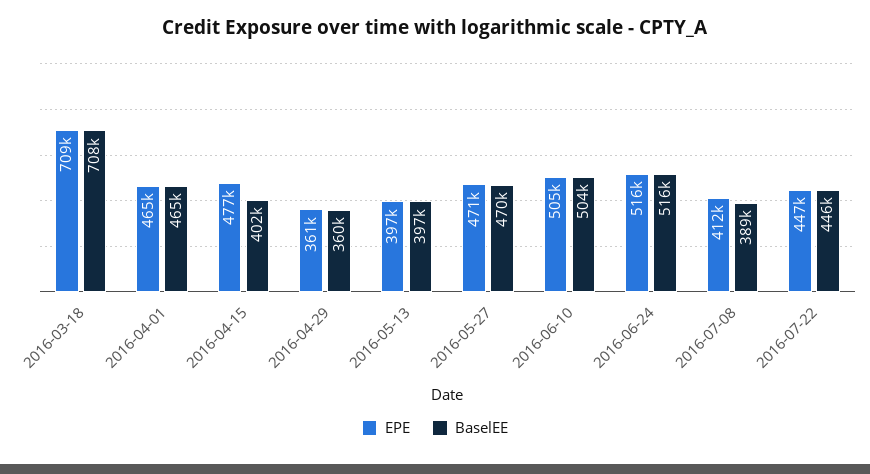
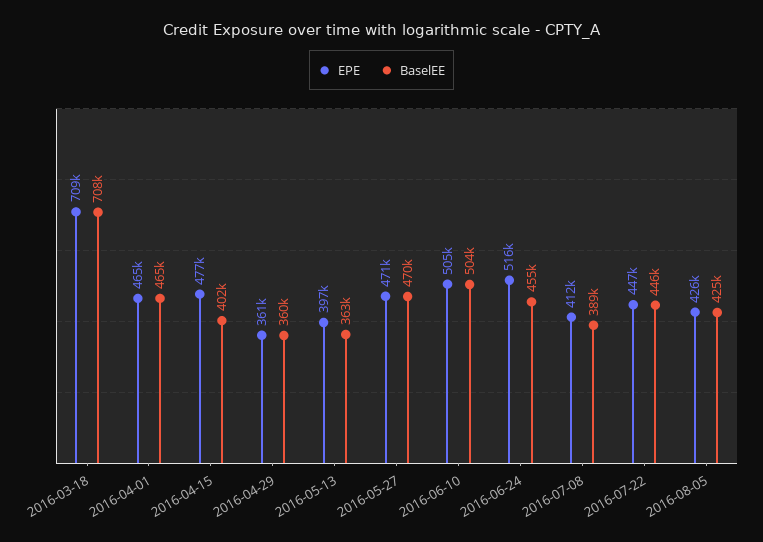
BaselEE, 2016-05-13: 397000 -> 363000
BaselEE, 2016-06-24: 516000 -> 455000
EPE, 2016-08-05: none -> 426000
BaselEE, 2016-08-05: none -> 425000

